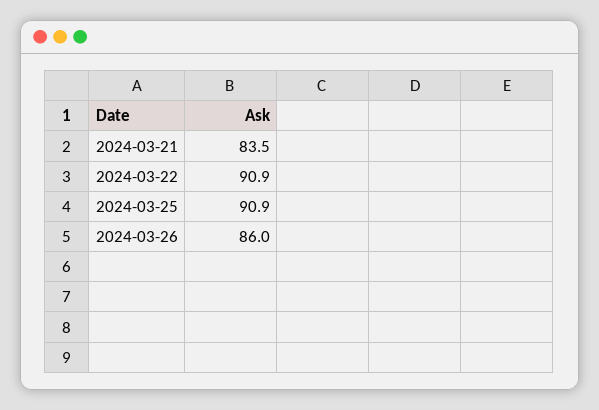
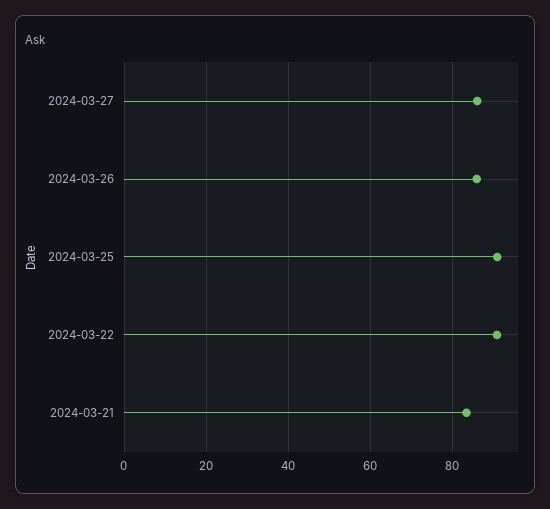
2024-03-27: none -> 86

